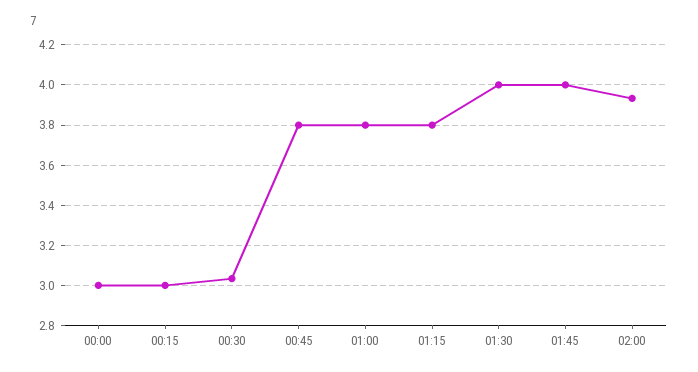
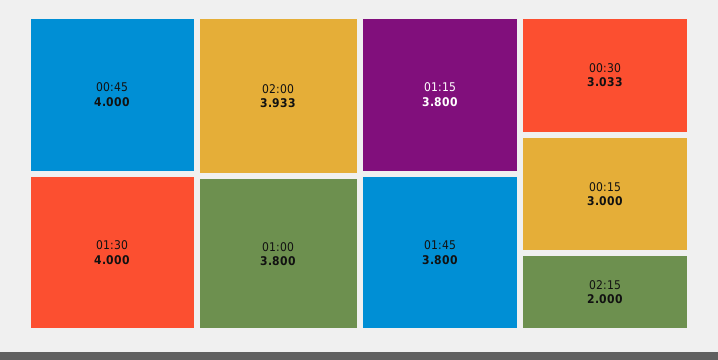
00:00: 3 -> none
00:45: 3.8 -> 4
01:45: 4 -> 3.8
02:15: none -> 2

